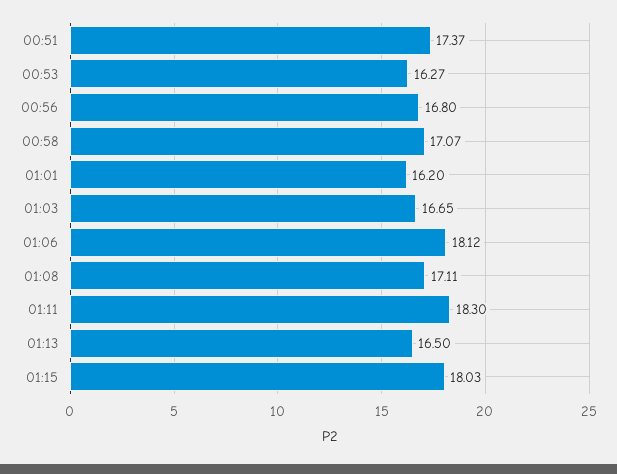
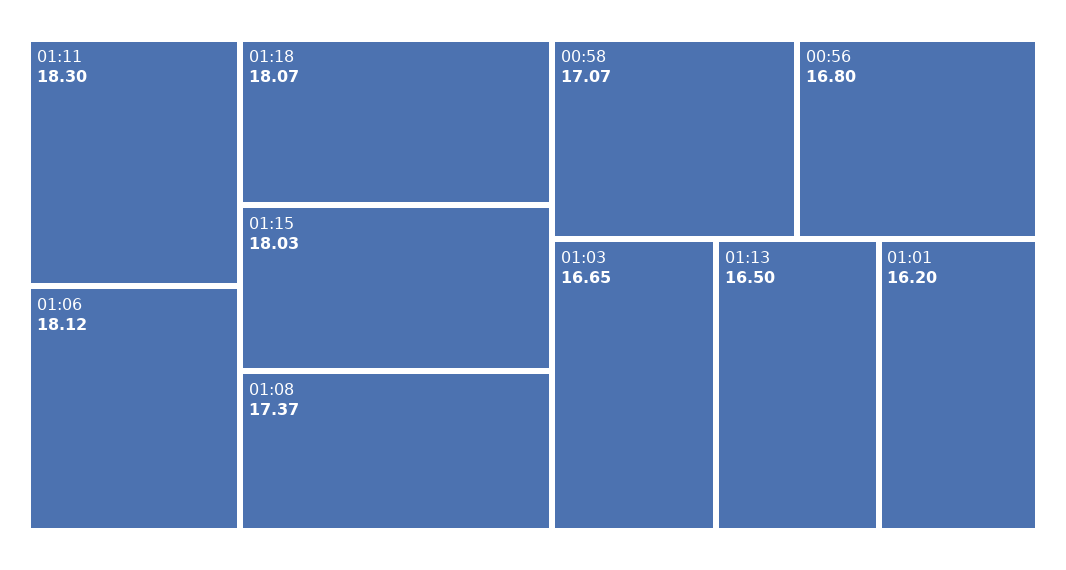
00:51: 17.37 -> none
00:53: 16.27 -> none
01:08: 17.11 -> 17.37
01:18: none -> 18.07

